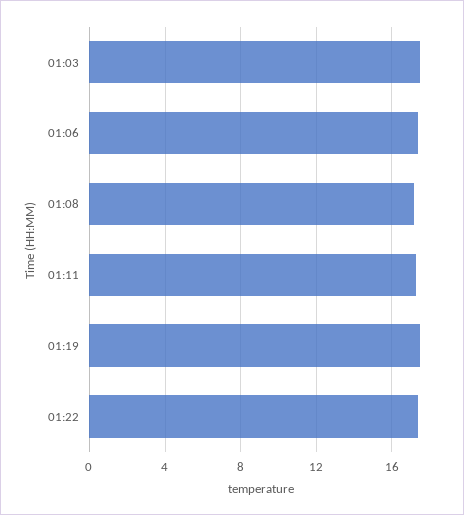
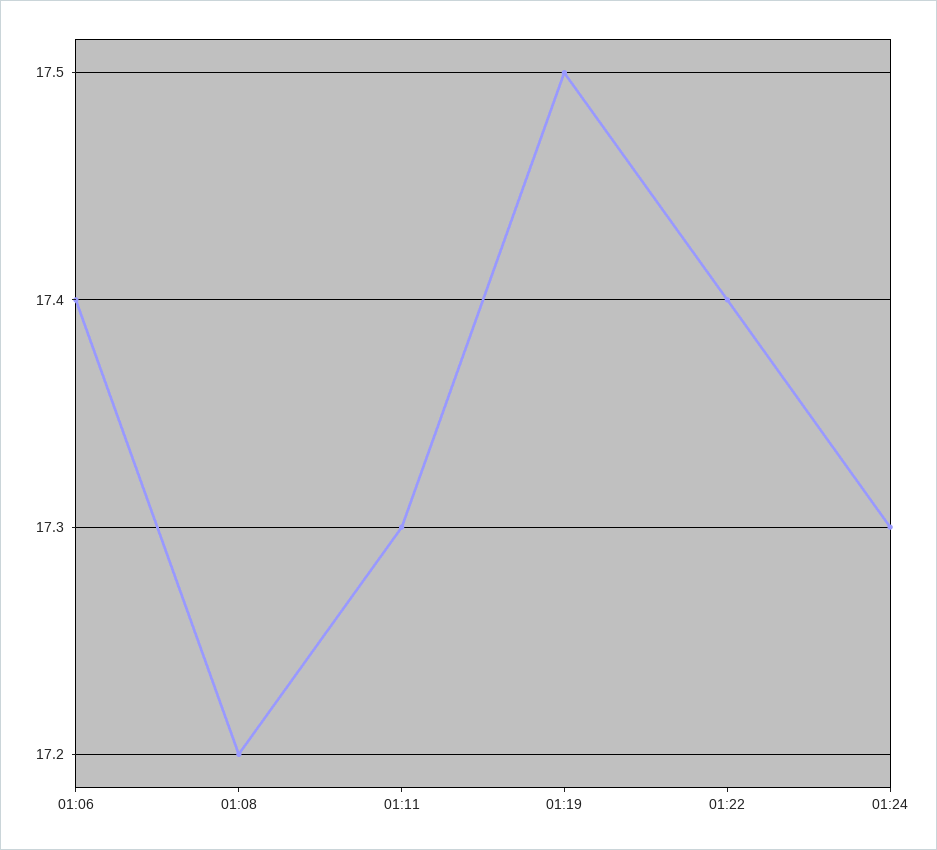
01:03: 17.5 -> none
01:24: none -> 17.3

